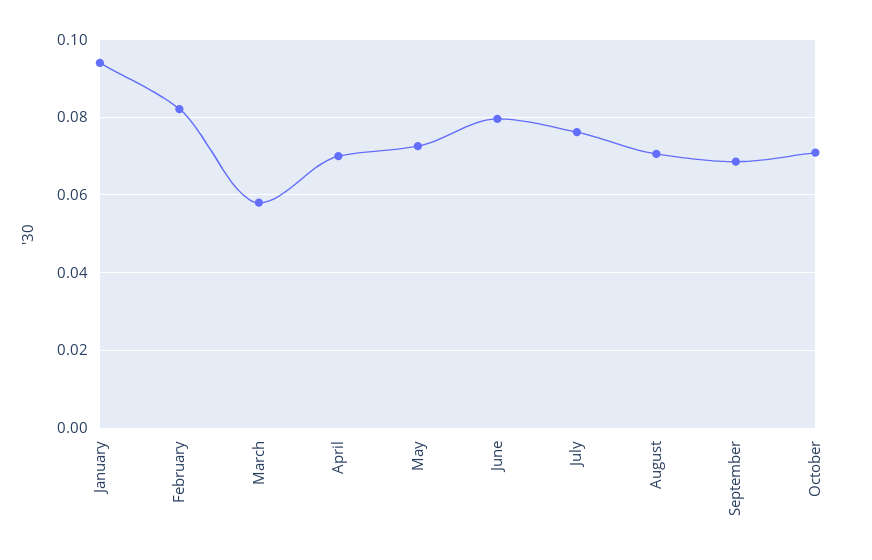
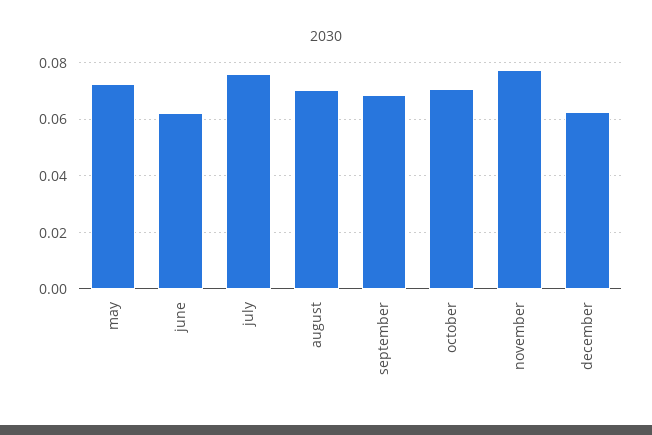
January: 0.094 -> none
February: 0.082 -> none
March: 0.058 -> none
April: 0.07 -> none
June: 0.08 -> 0.0625
november: none -> 0.0775
december: none -> 0.0625

